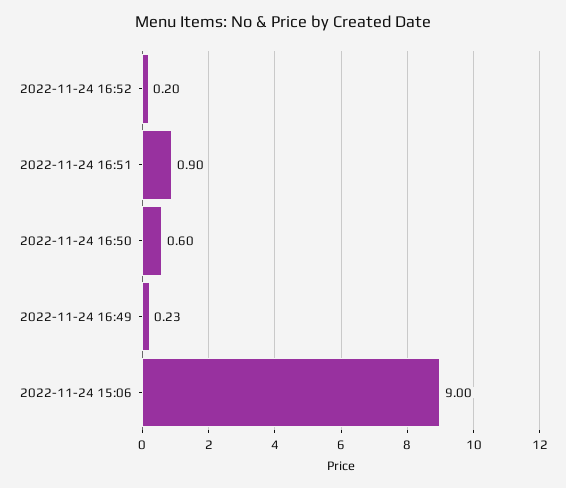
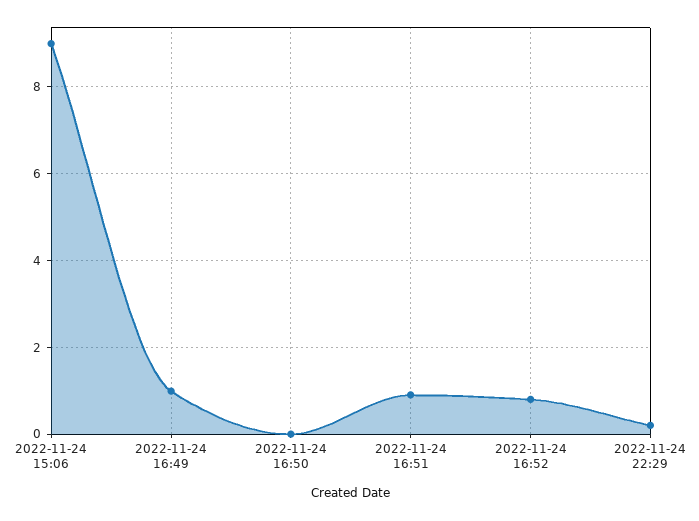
2022-11-24 16:52: 0.2 -> 0.8
2022-11-24 16:50: 0.6 -> 0
2022-11-24 16:49: 0.23 -> 1
2022-11-24 22:29: none -> 0.2

